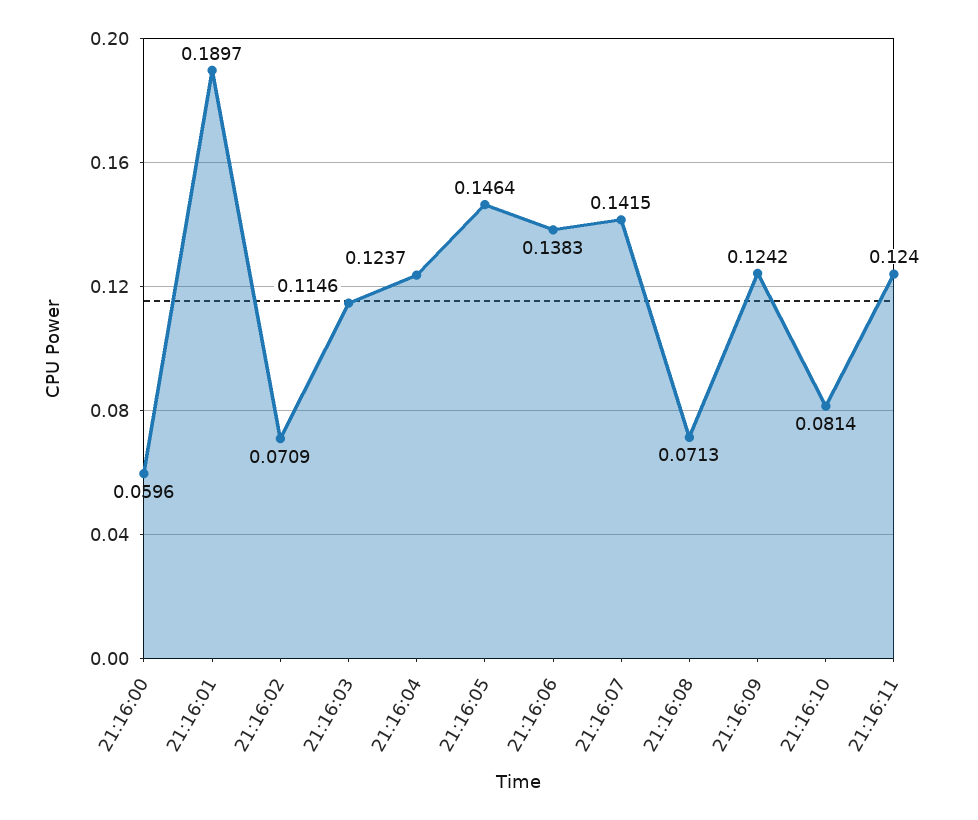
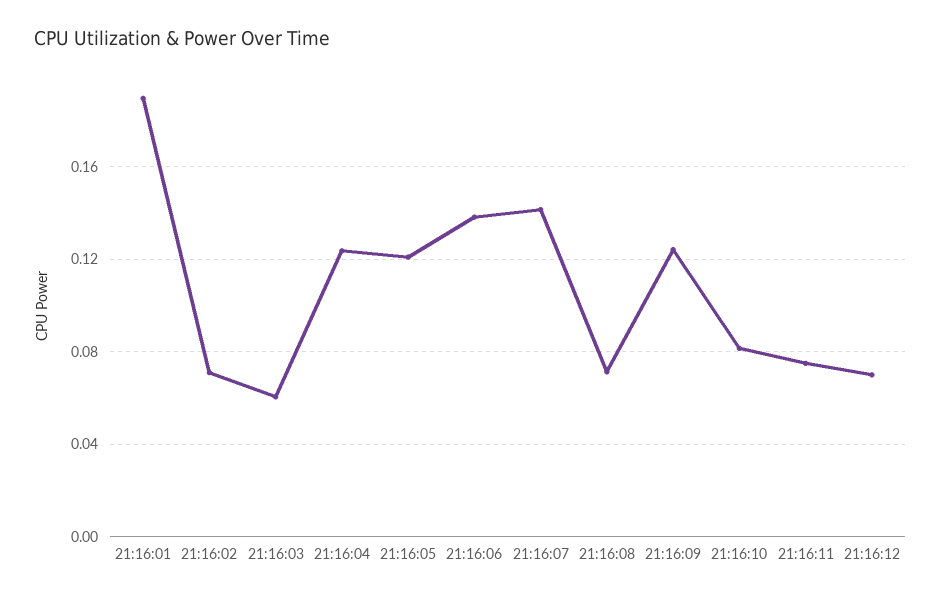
21:16:00: 0.0596 -> none
21:16:03: 0.1146 -> 0.06
21:16:05: 0.1464 -> 0.12
21:16:11: 0.124 -> 0.075
21:16:12: none -> 0.07

